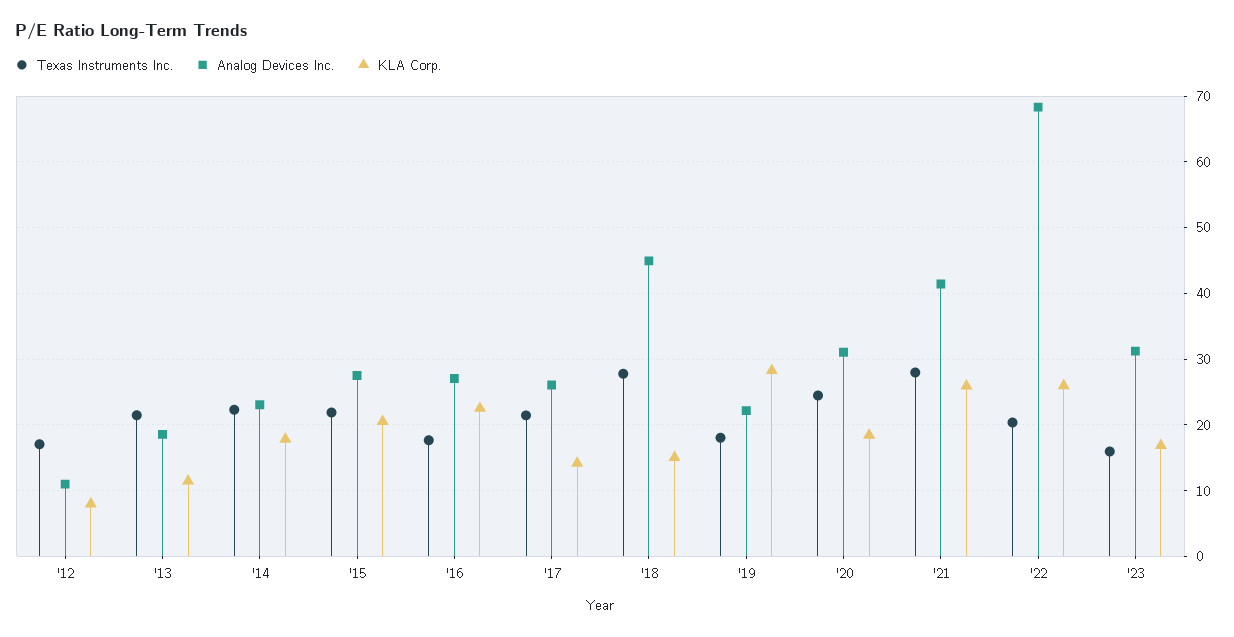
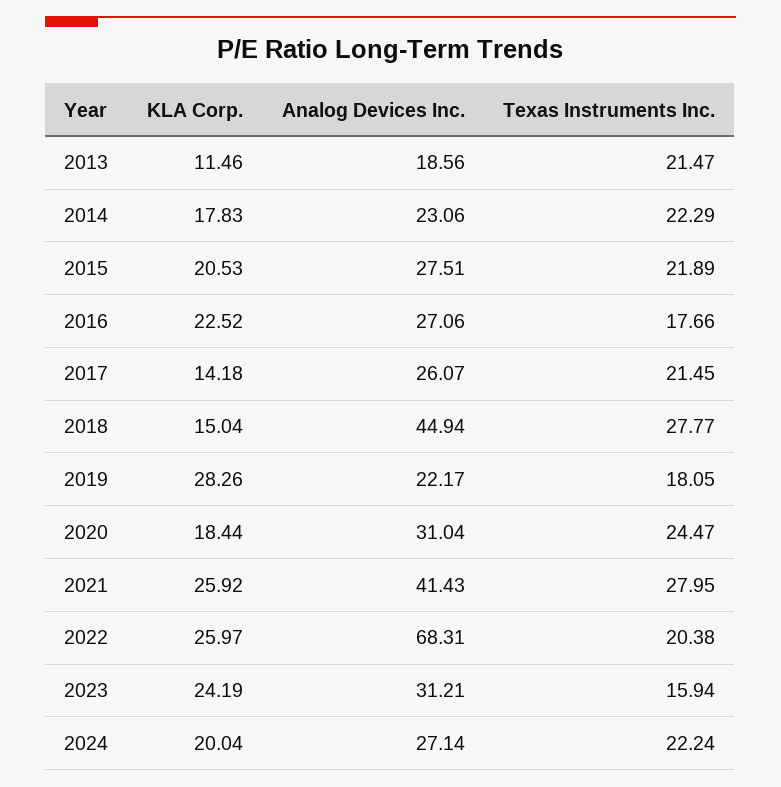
Texas Instruments Inc., '12: 17 -> none
Analog Devices Inc., '12: 11 -> none
KLA Corp., '12: 8 -> none
KLA Corp., '23: 17 -> 24.19
KLA Corp., 2024: none -> 20.04
Analog Devices Inc., 2024: none -> 27.14
Texas Instruments Inc., 2024: none -> 22.24

